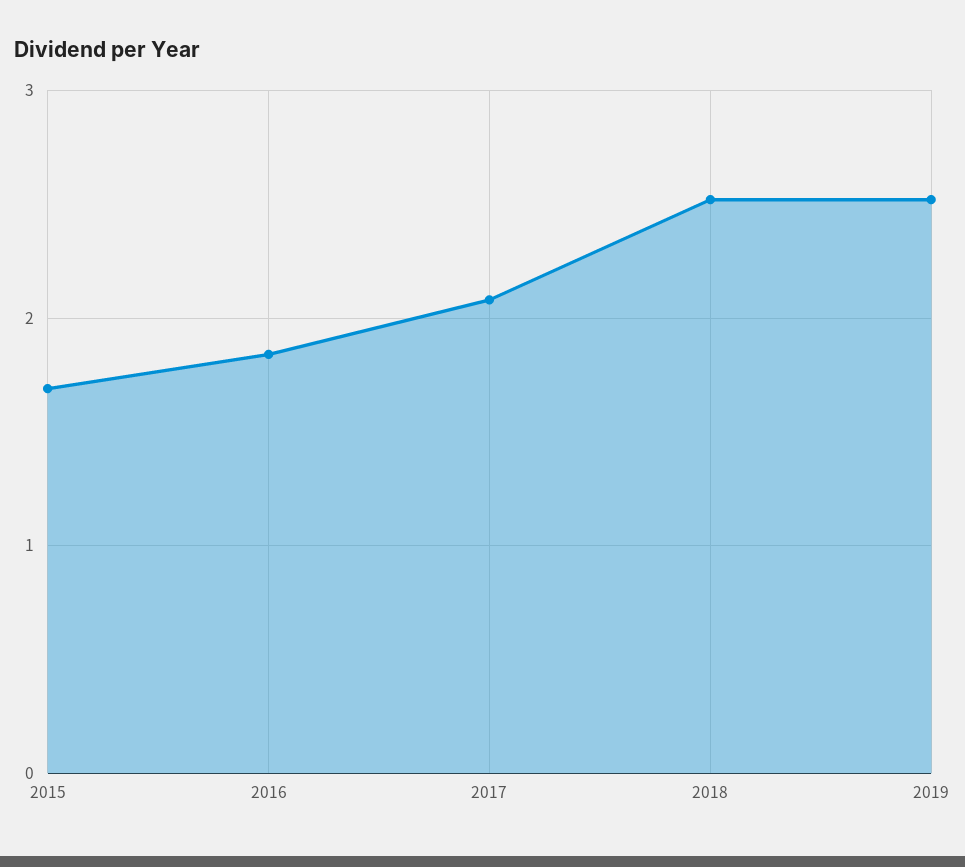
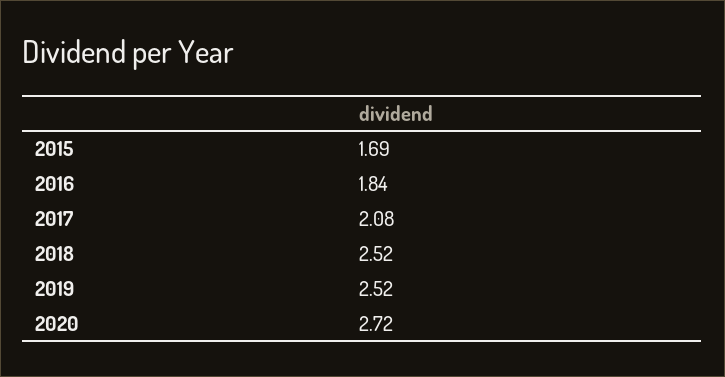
2020: none -> 2.72

